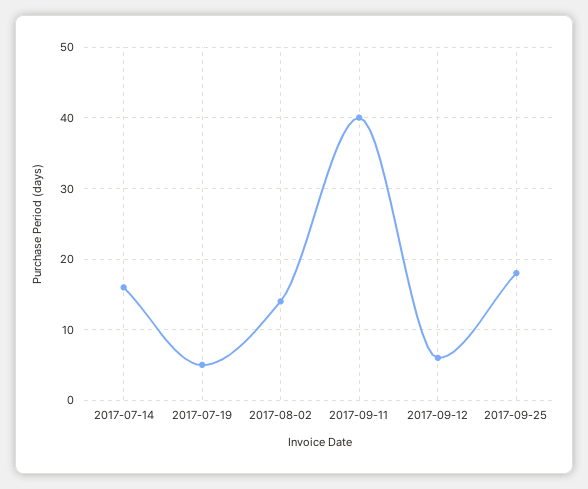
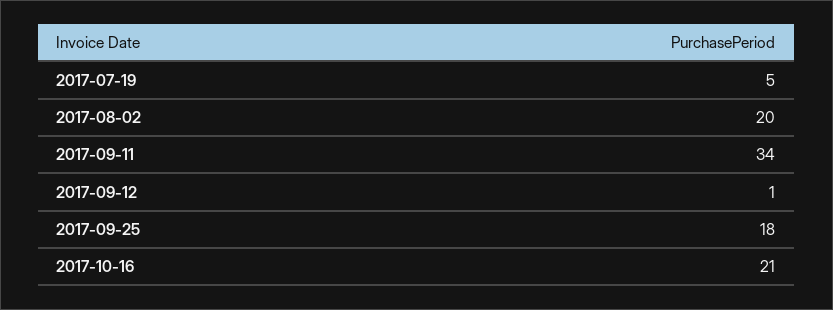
2017-07-14: 16 -> none
2017-08-02: 14 -> 20
2017-09-11: 40 -> 34
2017-09-12: 6 -> 1
2017-10-16: none -> 21

